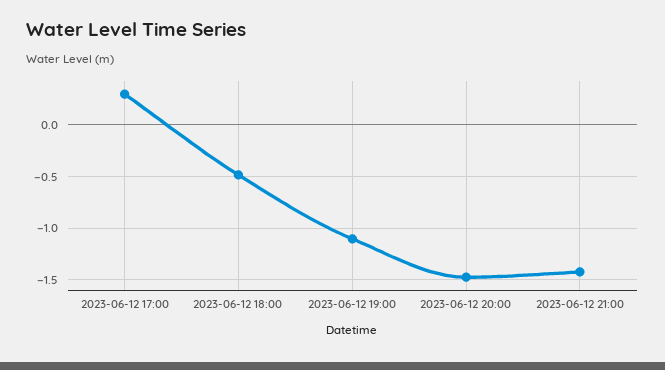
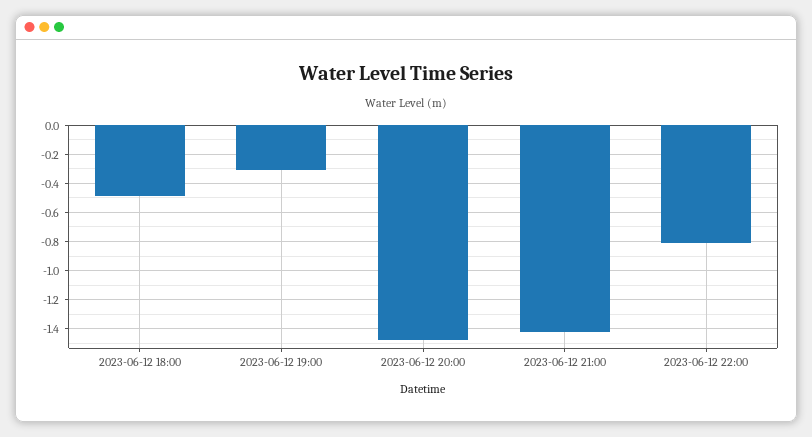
2023-06-12 17:00: 0.3 -> none
2023-06-12 19:00: -1.1 -> -0.3
2023-06-12 22:00: none -> -0.8

